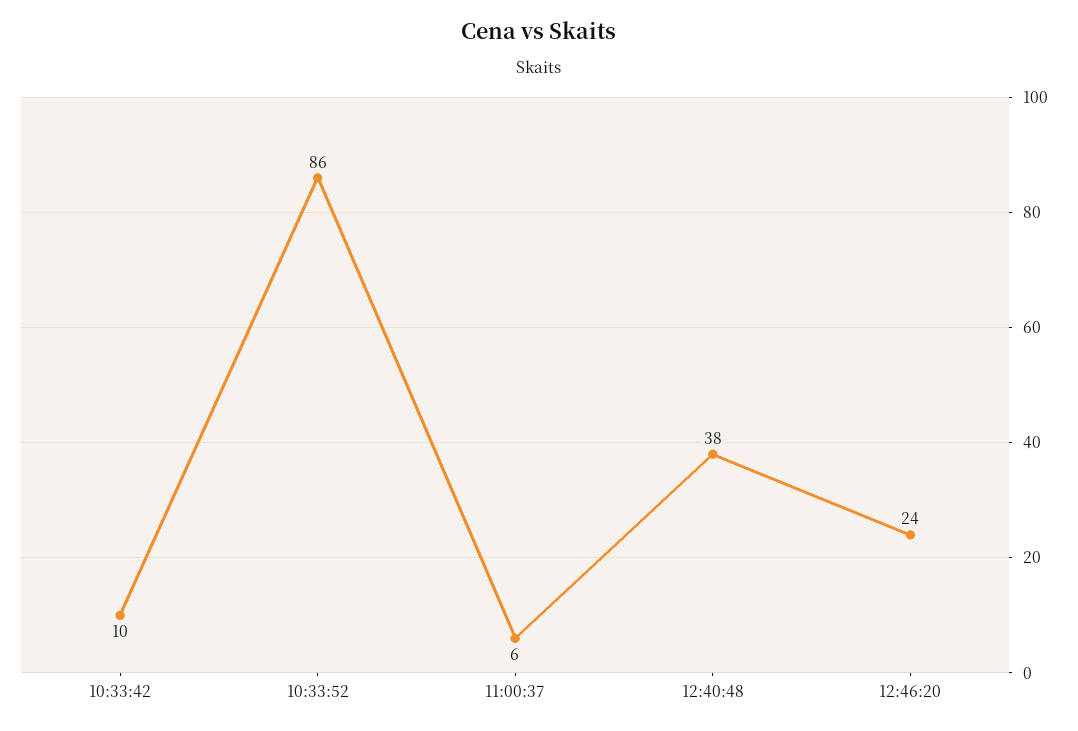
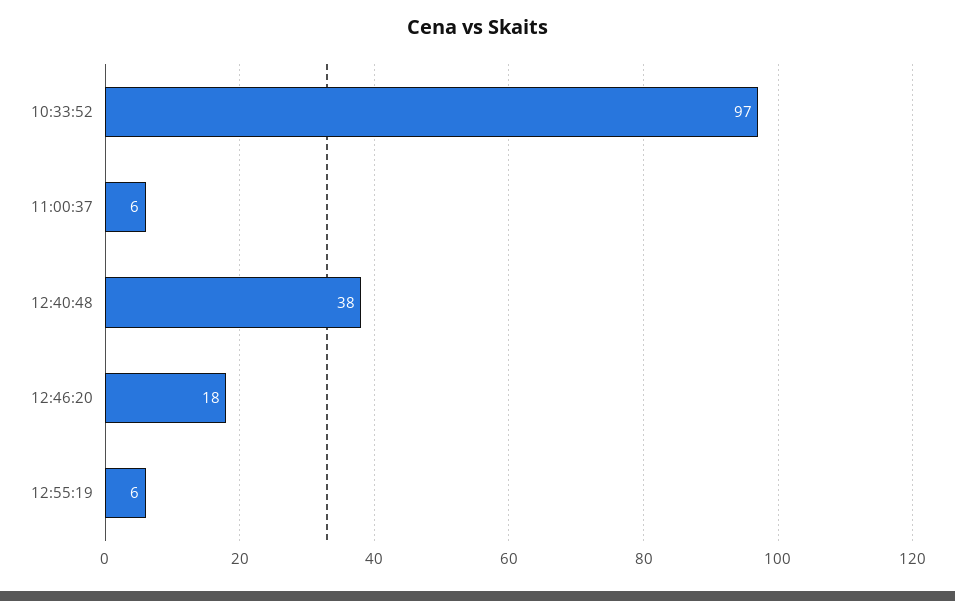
10:33:42: 10 -> none
10:33:52: 86 -> 97
12:46:20: 24 -> 18
12:55:19: none -> 6

